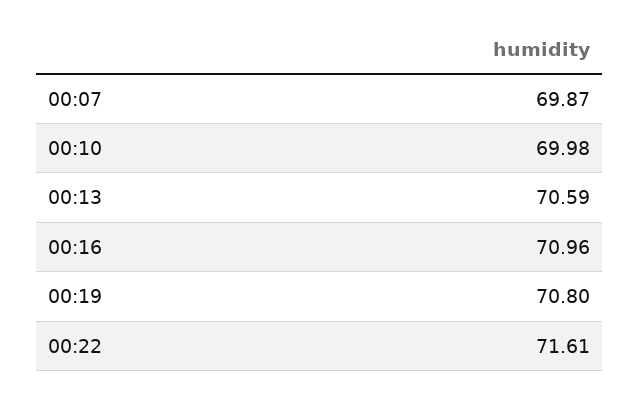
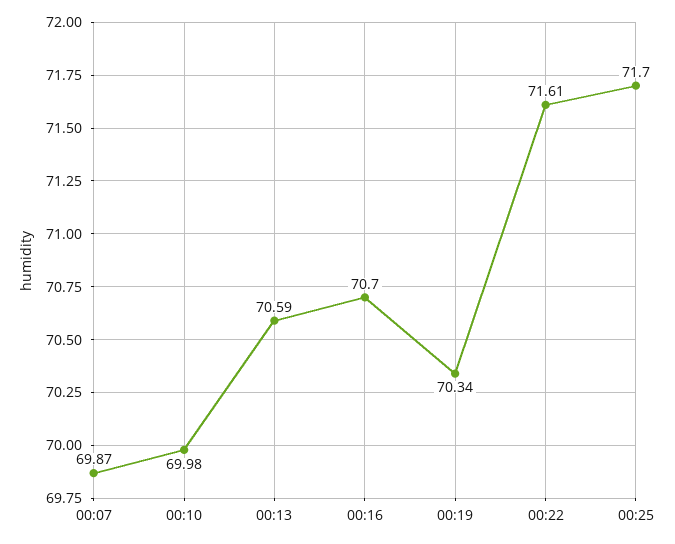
00:16: 70.96 -> 70.7
00:19: 70.8 -> 70.34
00:25: none -> 71.7

